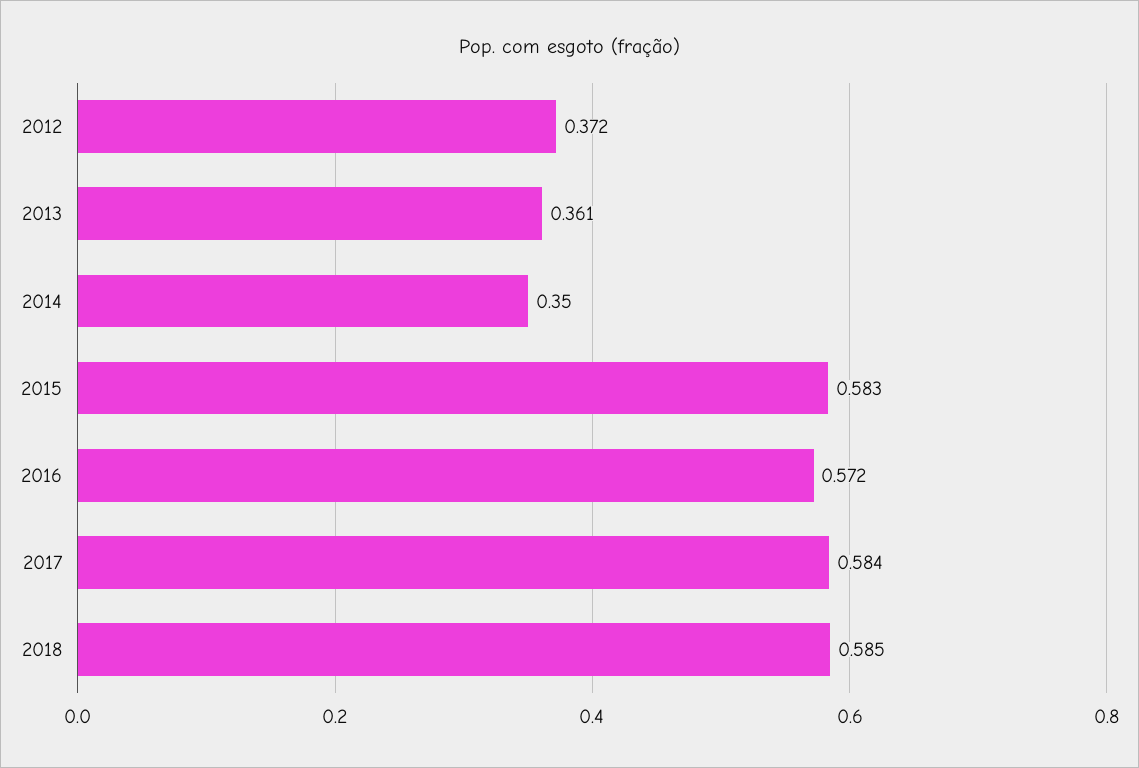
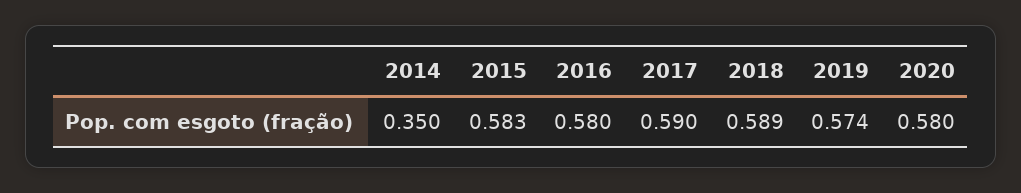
2012: 0.372 -> none
2013: 0.361 -> none
2016: 0.572 -> 0.58
2017: 0.584 -> 0.59
2018: 0.585 -> 0.589
2019: none -> 0.574
2020: none -> 0.58

